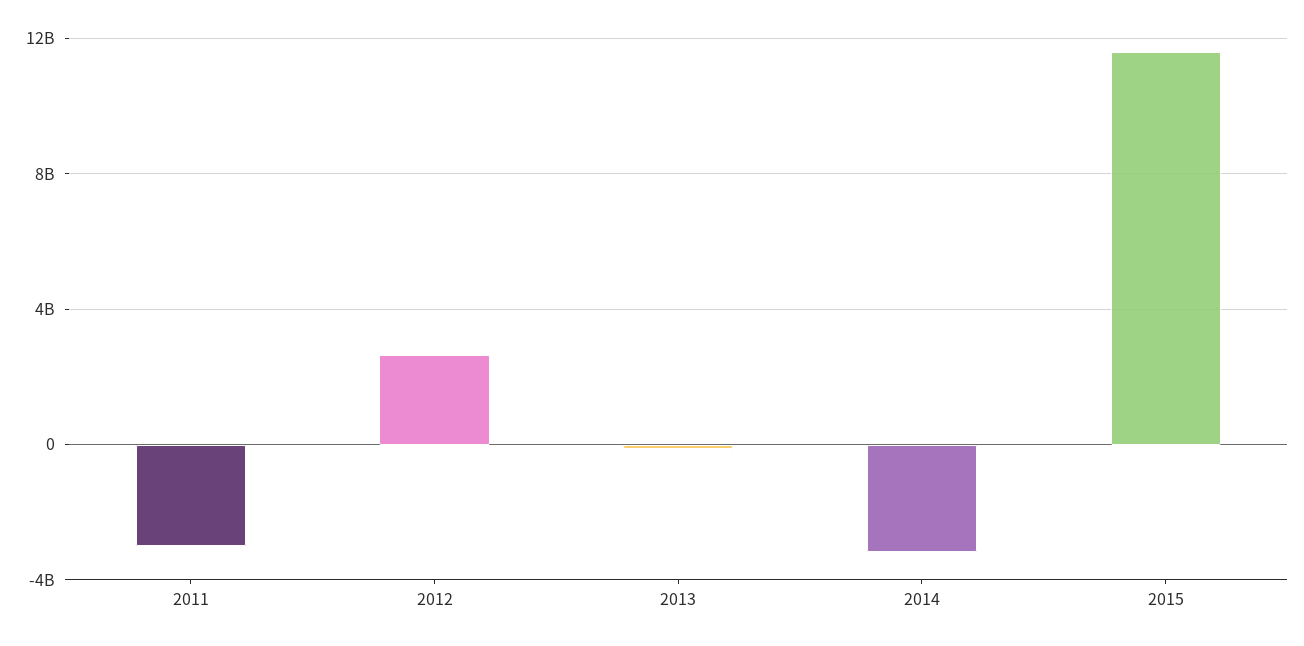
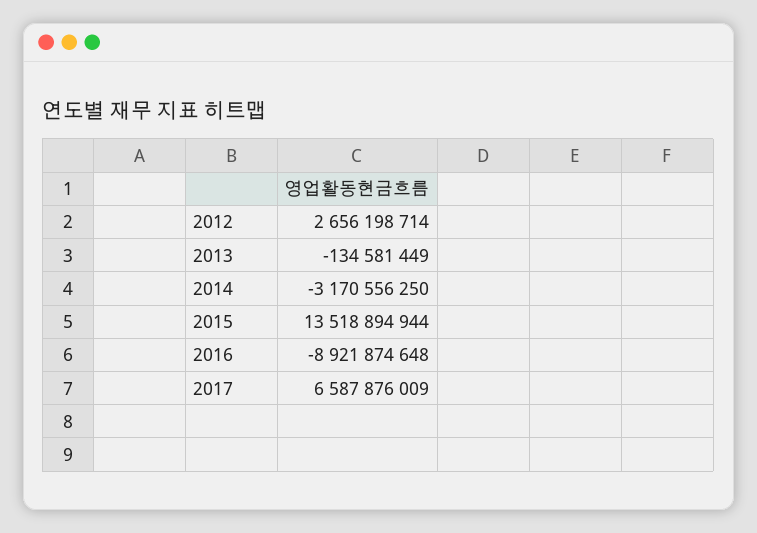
2011: -3000000000 -> none
2015: 11500000000 -> 13518894944
2016: none -> -8921874648
2017: none -> 6587876009

